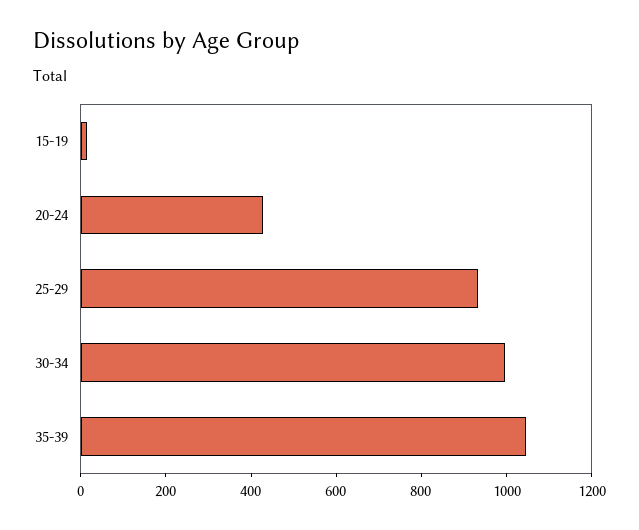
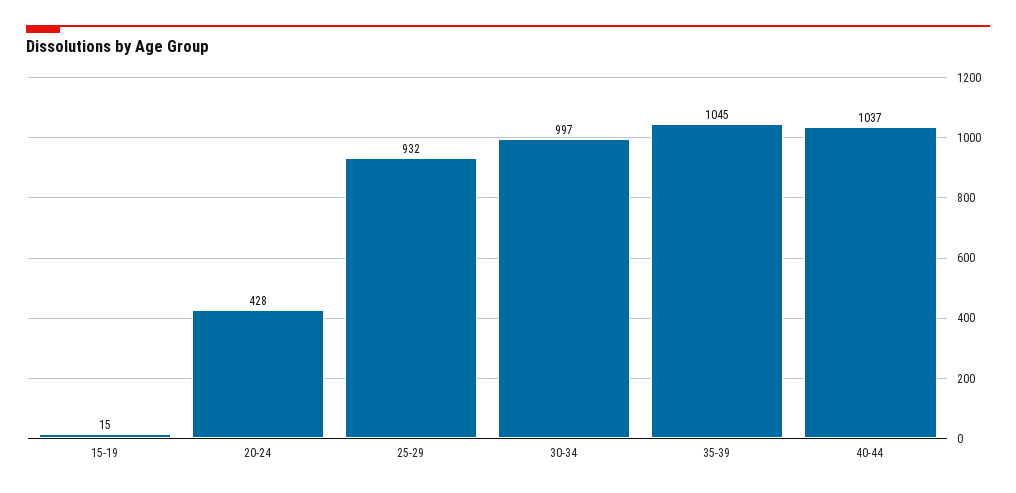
40-44: none -> 1037

